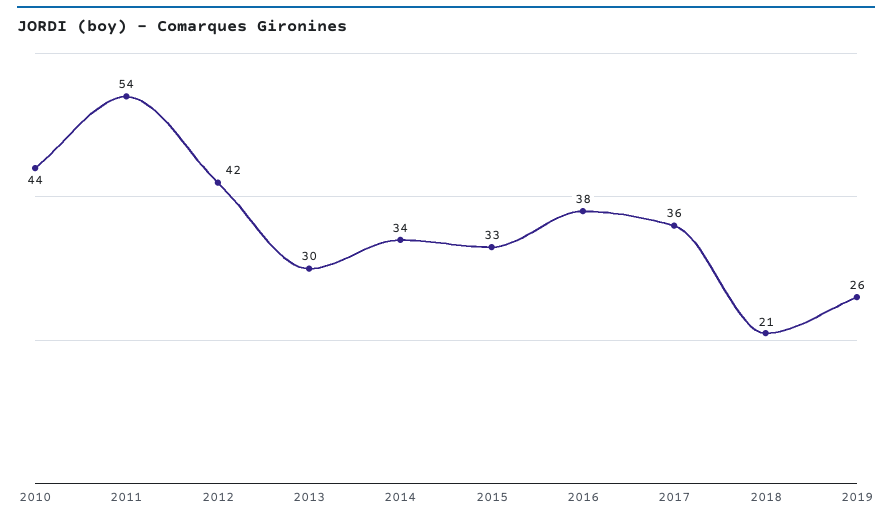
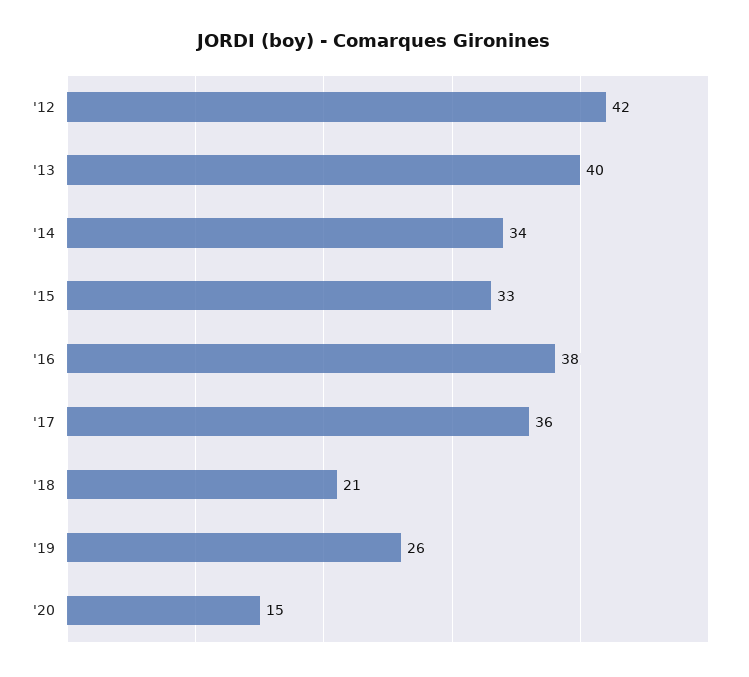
2010: 44 -> none
2011: 54 -> none
2013: 30 -> 40
'20: none -> 15

